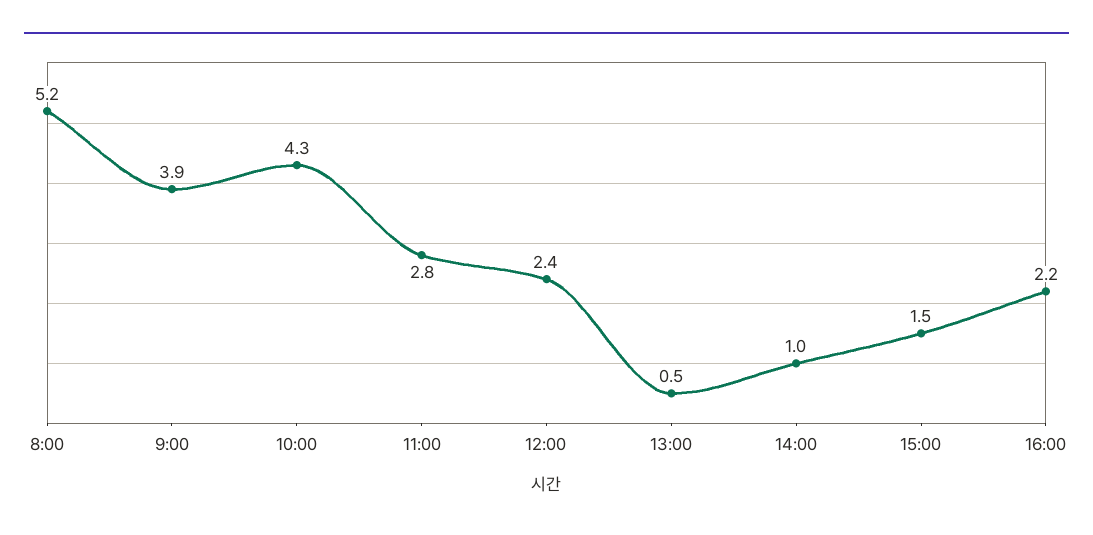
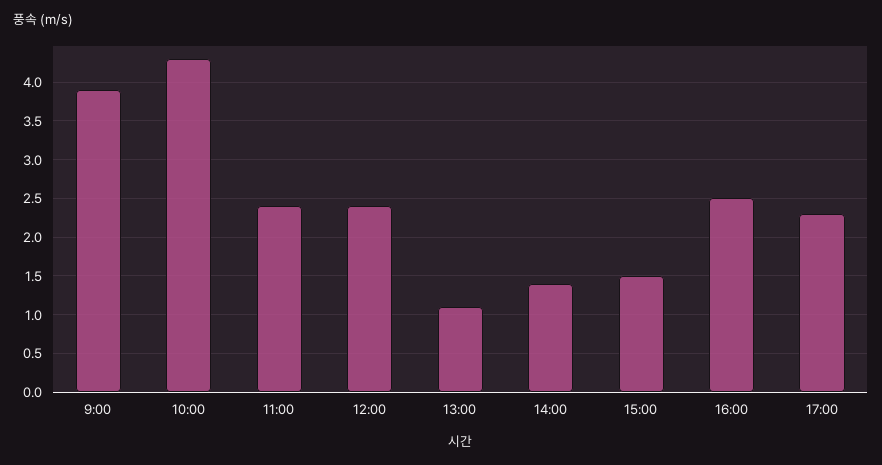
8:00: 5.2 -> none
11:00: 2.8 -> 2.4
13:00: 0.5 -> 1.1
14:00: 1 -> 1.4
16:00: 2.2 -> 2.5
17:00: none -> 2.3

